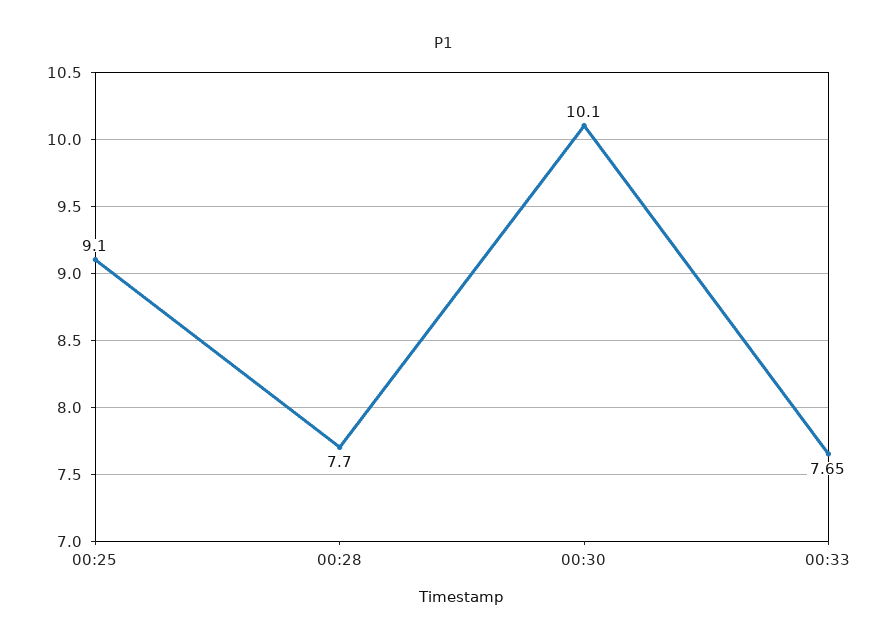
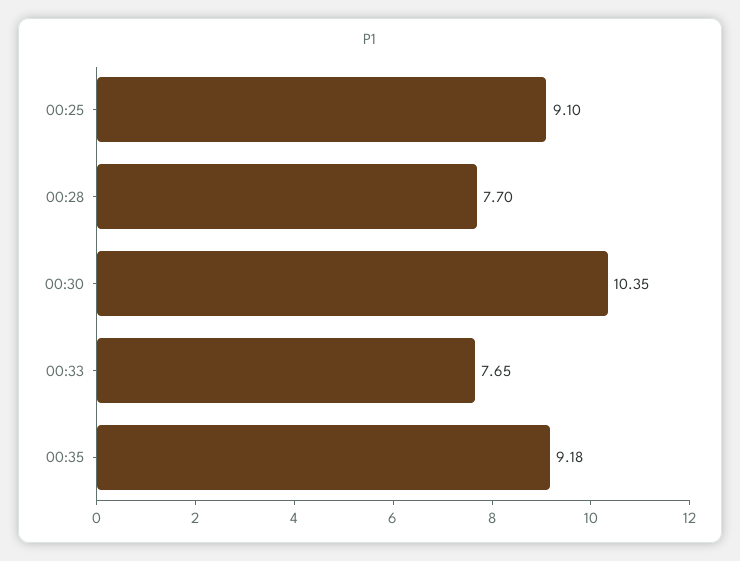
00:30: 10.1 -> 10.35
00:35: none -> 9.18

